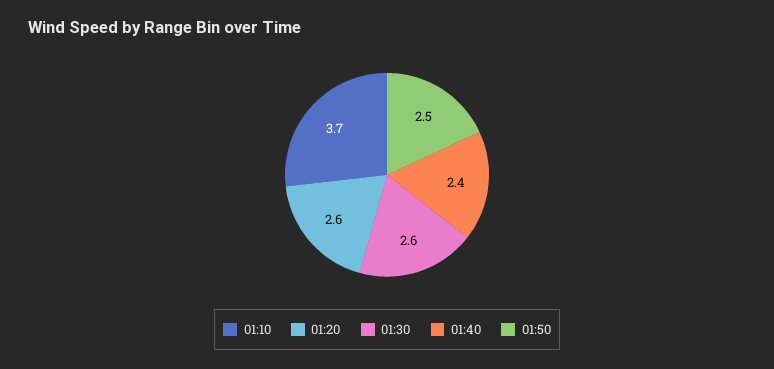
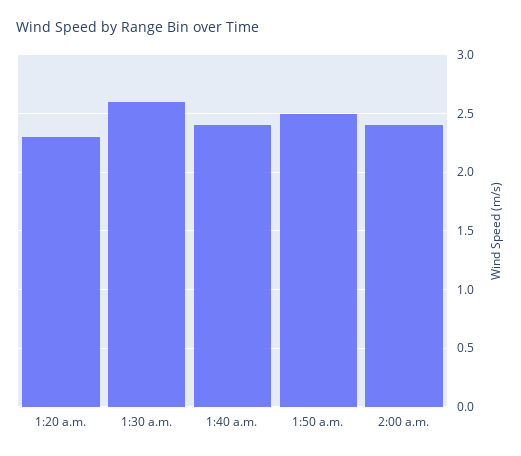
01:10: 3.7 -> none
01:20: 2.6 -> 2.3
2:00 a.m.: none -> 2.4

